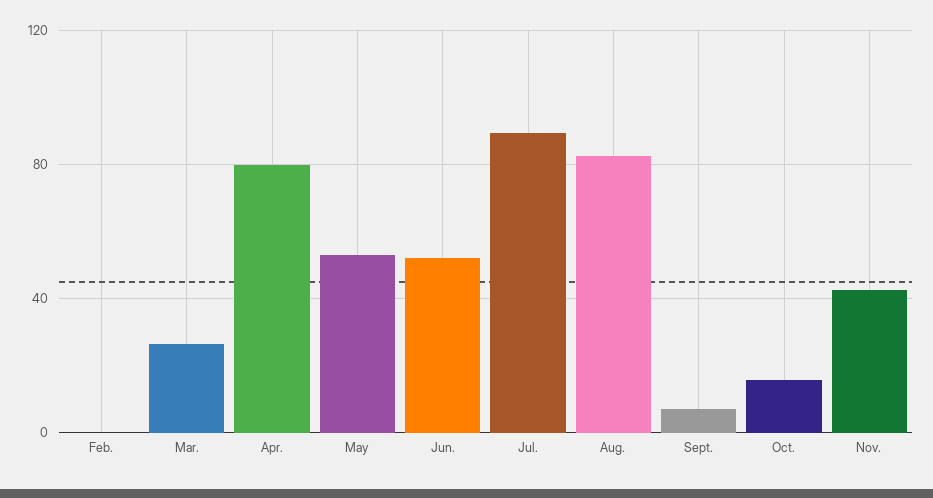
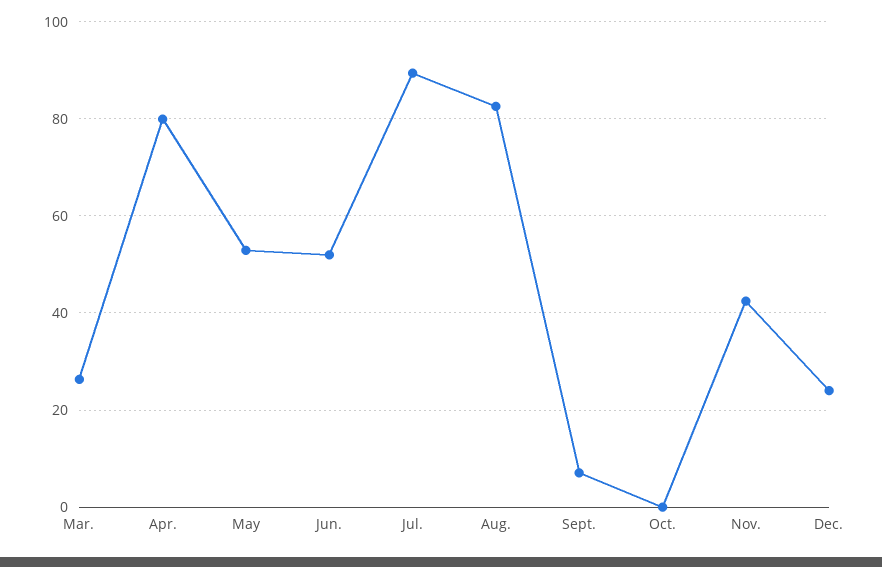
Feb.: 0 -> none
Oct.: 15 -> 0
Dec.: none -> 24

